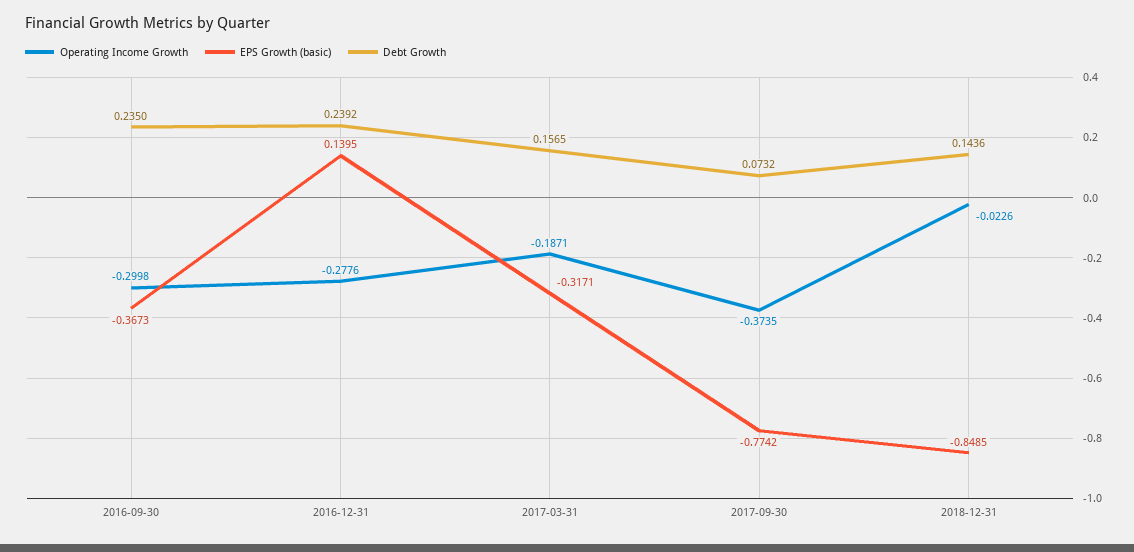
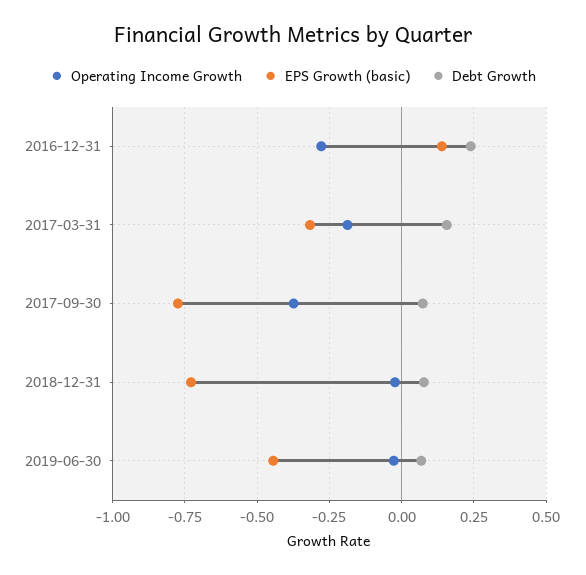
Operating Income Growth, 2016-09-30: -0.2998 -> none
EPS Growth (basic), 2016-09-30: -0.3673 -> none
Debt Growth, 2016-09-30: 0.235 -> none
EPS Growth (basic), 2018-12-31: -0.8485 -> -0.725
Debt Growth, 2018-12-31: 0.1436 -> 0.075
Operating Income Growth, 2019-06-30: none -> -0.025
EPS Growth (basic), 2019-06-30: none -> -0.45
Debt Growth, 2019-06-30: none -> 0.075

